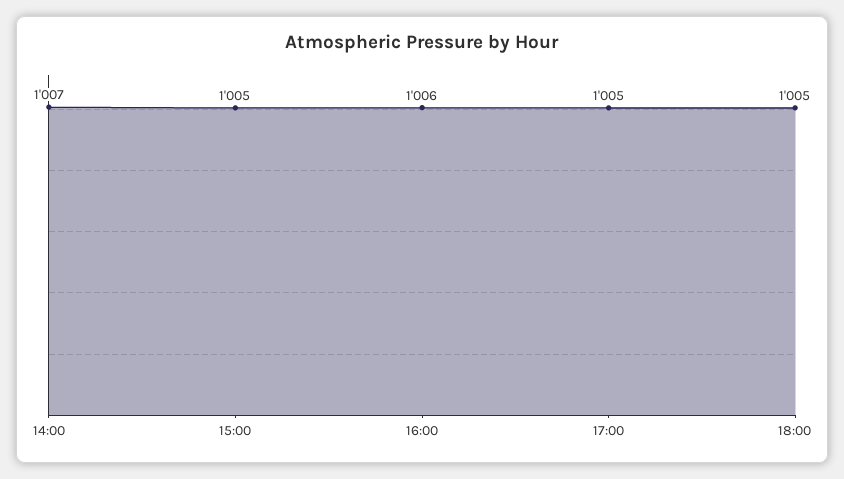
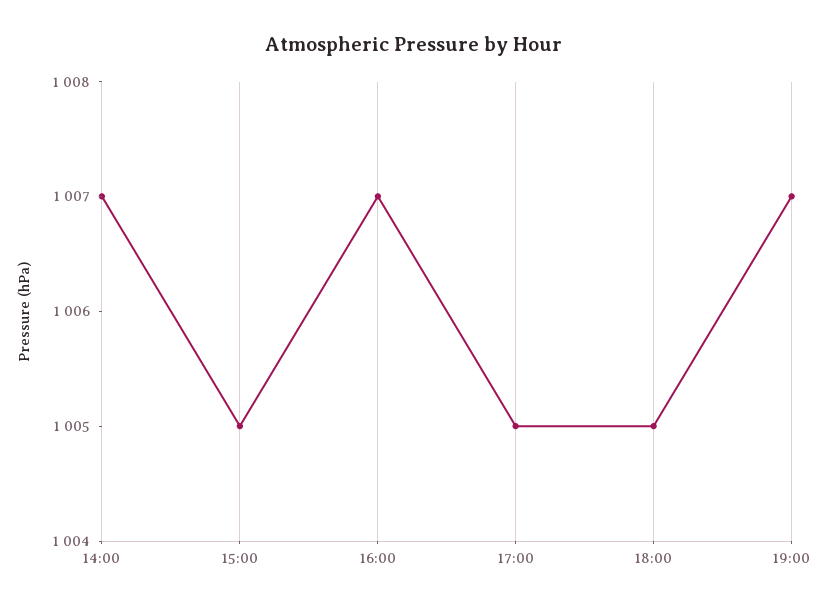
16:00: 1006 -> 1007
19:00: none -> 1007

